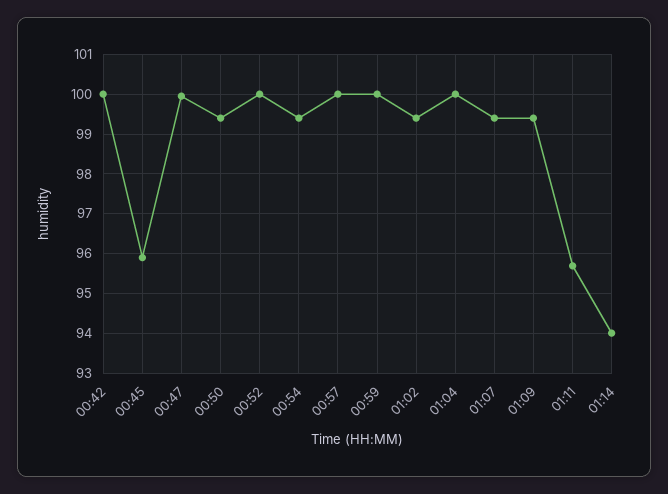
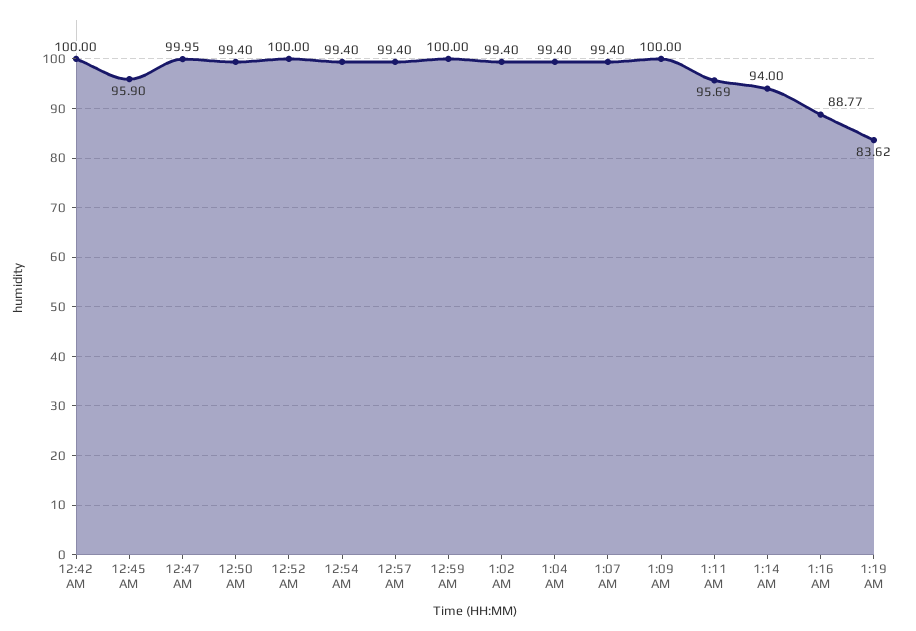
00:57: 100 -> 99.4
01:04: 100 -> 99.4
01:09: 99.4 -> 100
1:16 AM: none -> 88.77
1:19 AM: none -> 83.62

